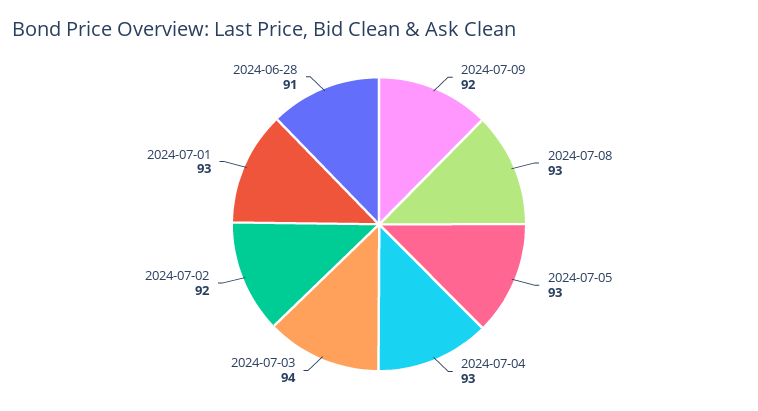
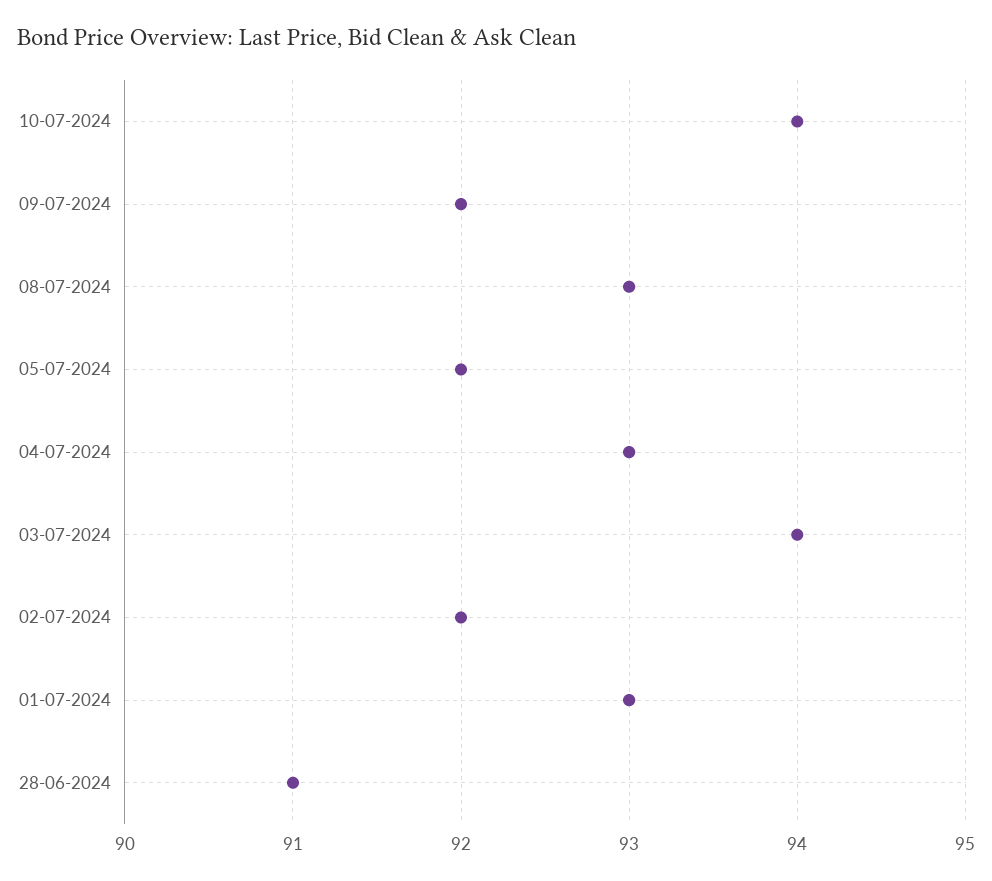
2024-07-05: 93 -> 92
10-07-2024: none -> 94

